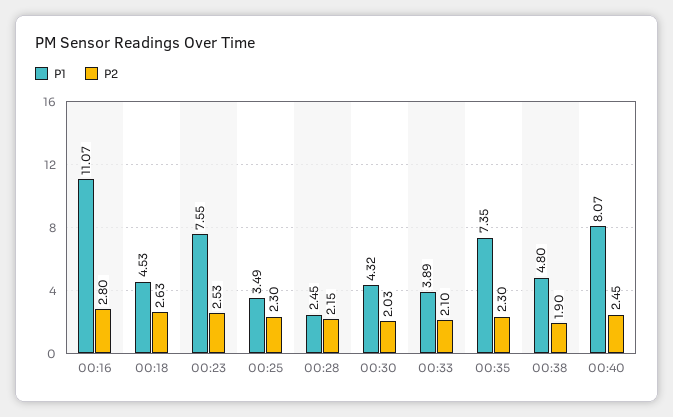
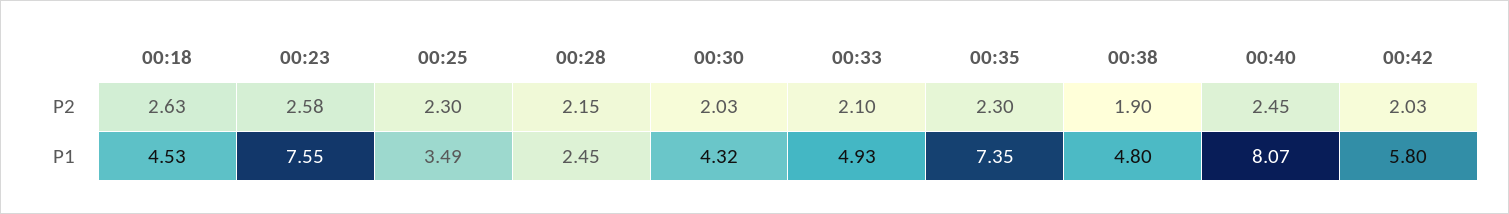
P1, 00:16: 11.07 -> none
P2, 00:16: 2.8 -> none
P2, 00:23: 2.53 -> 2.58
P1, 00:33: 3.89 -> 4.93
P2, 00:42: none -> 2.03
P1, 00:42: none -> 5.8

